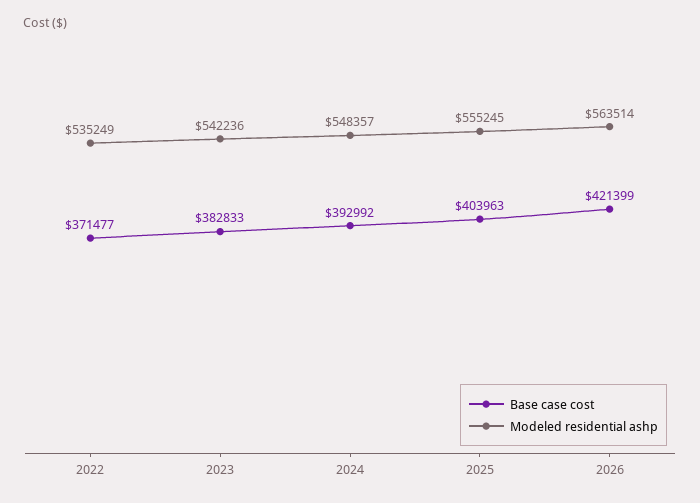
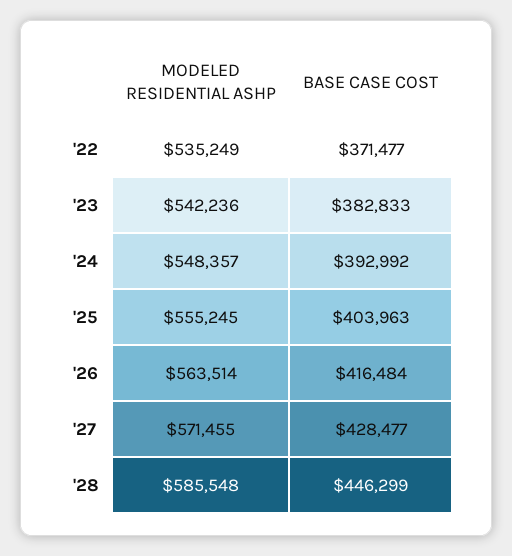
Base case cost, 2026: 421399 -> 416484
Modeled residential ashp, '27: none -> 571455
Base case cost, '27: none -> 428477
Modeled residential ashp, '28: none -> 585548
Base case cost, '28: none -> 446299

